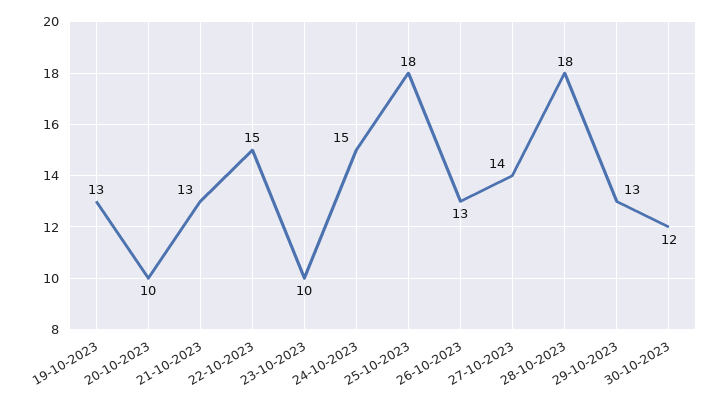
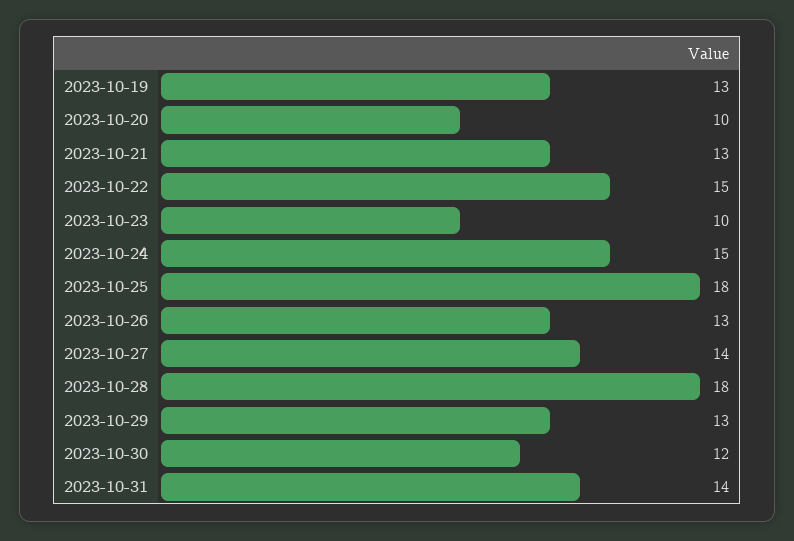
2023-10-31: none -> 14

